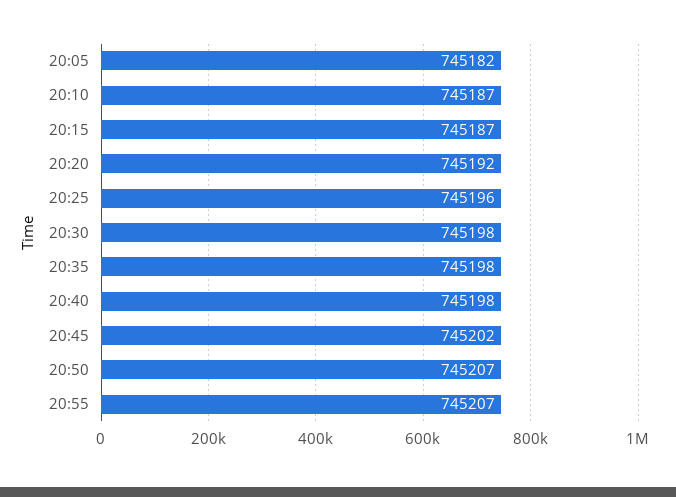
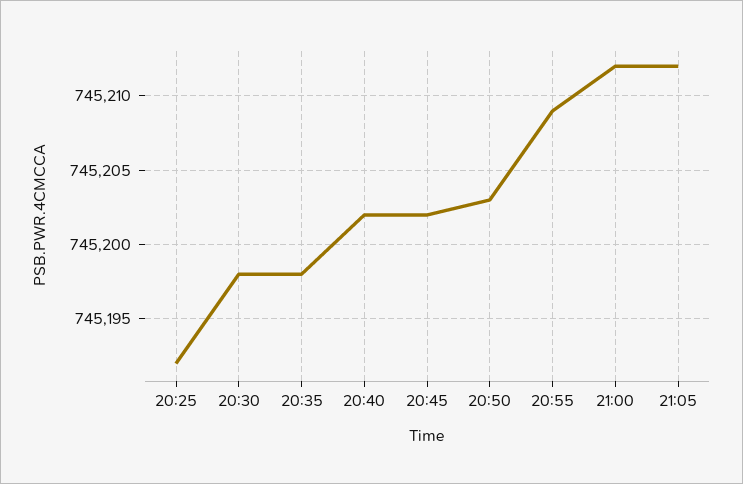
20:05: 745182 -> none
20:10: 745187 -> none
20:15: 745187 -> none
20:20: 745192 -> none
20:25: 745196 -> 745192
20:40: 745198 -> 745202
20:50: 745207 -> 745203
20:55: 745207 -> 745209
21:00: none -> 745212
21:05: none -> 745212

